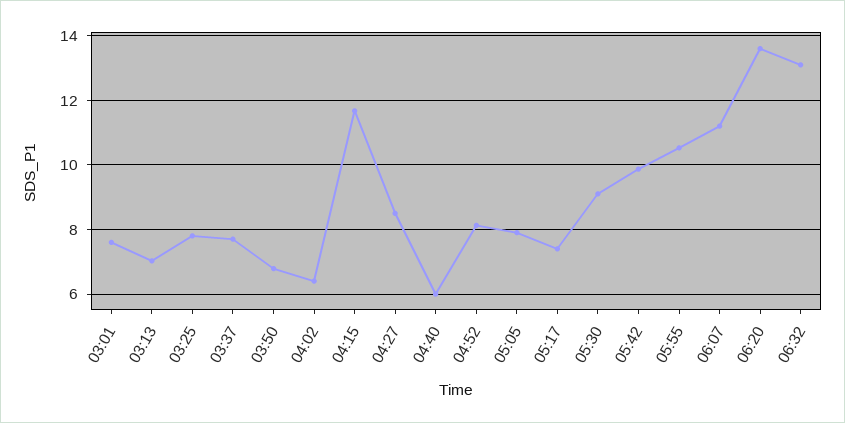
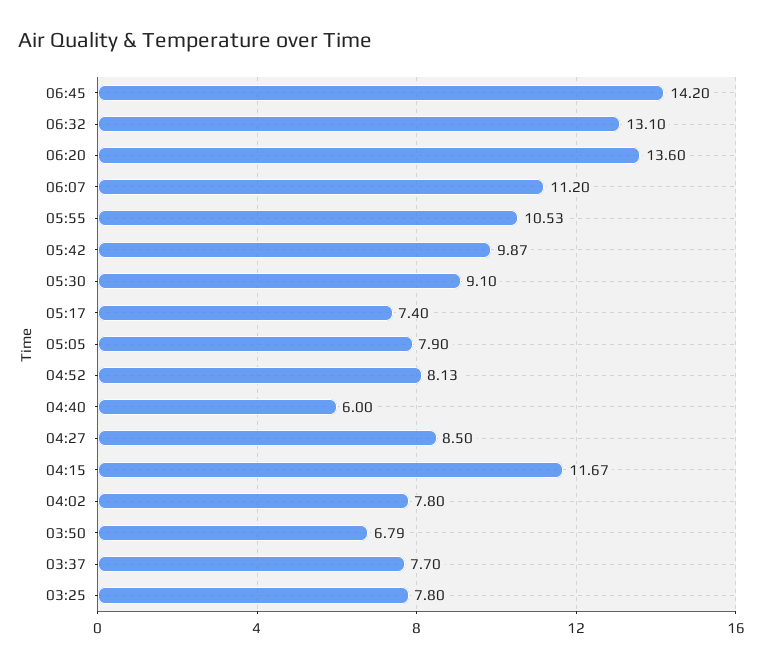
03:01: 7.6 -> none
03:13: 7 -> none
04:02: 6.4 -> 7.8
06:45: none -> 14.2

